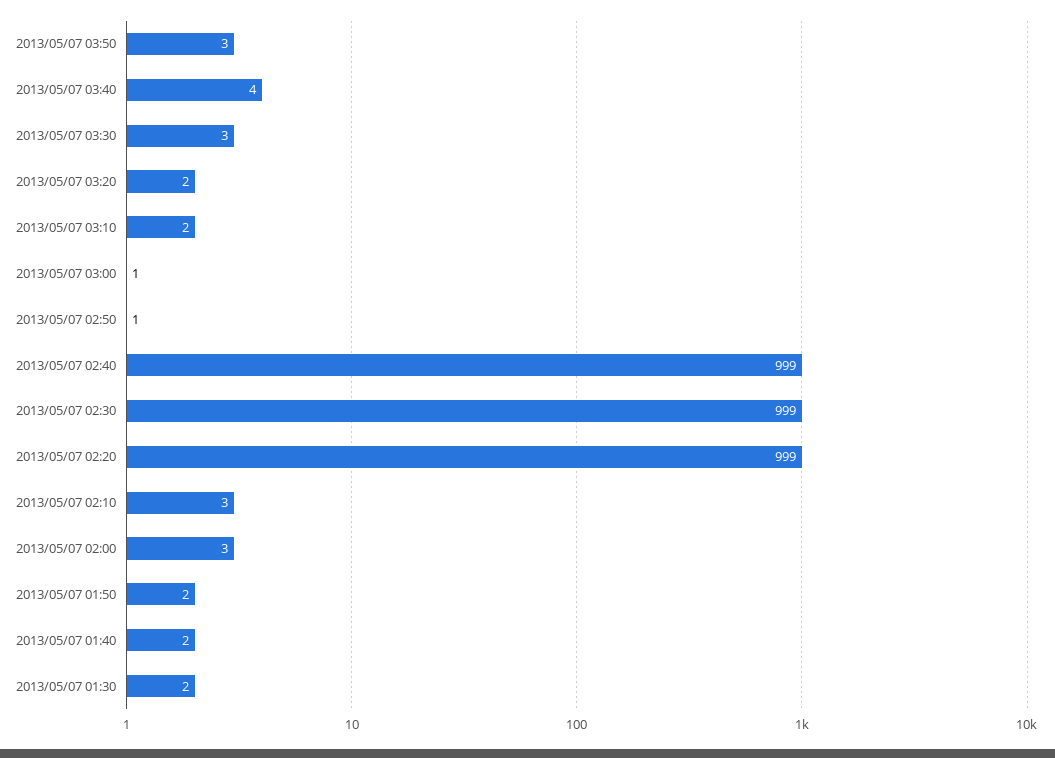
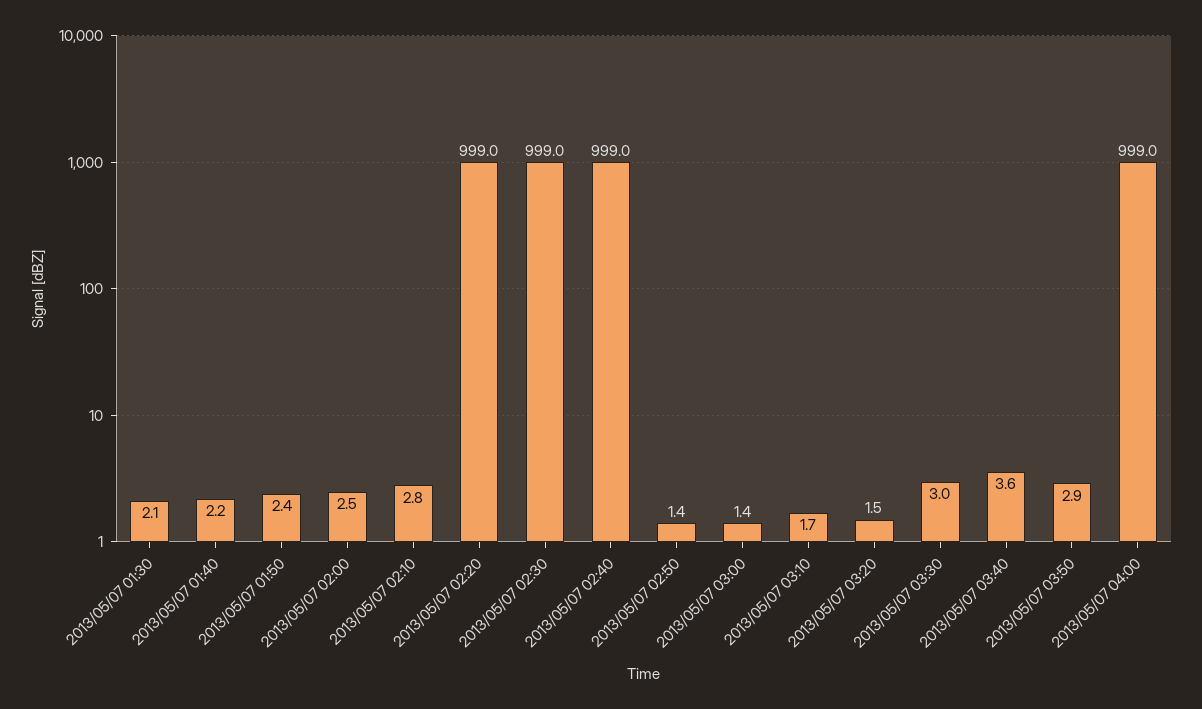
2013/05/07 04:00: none -> 999

